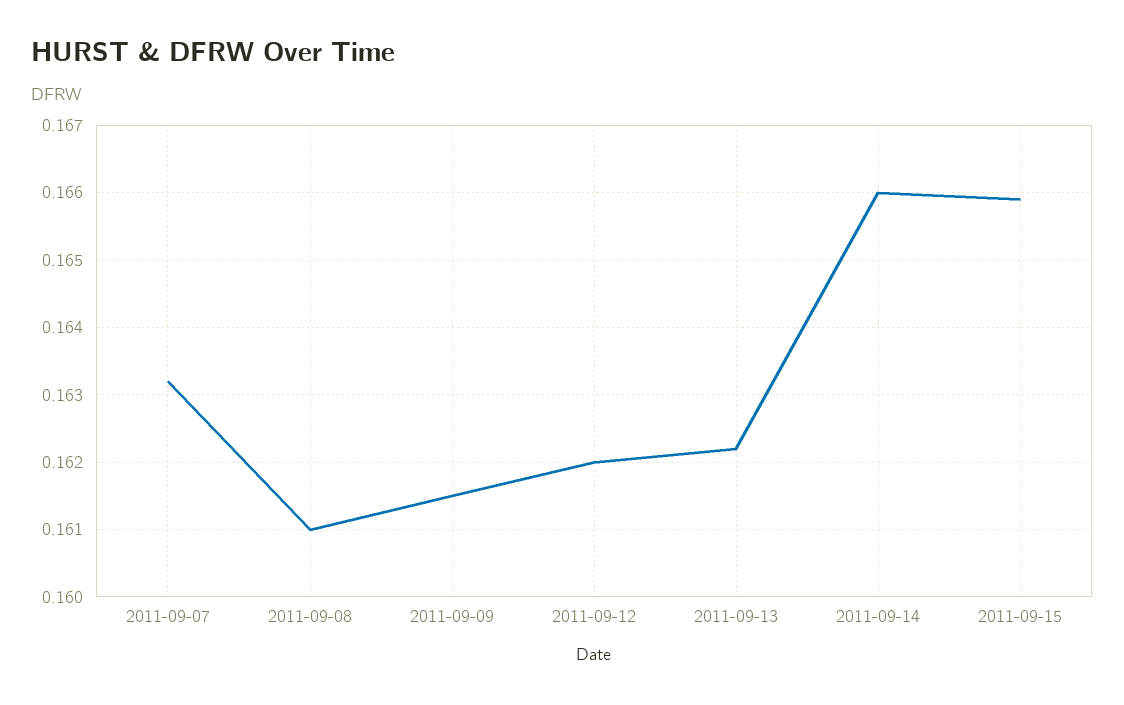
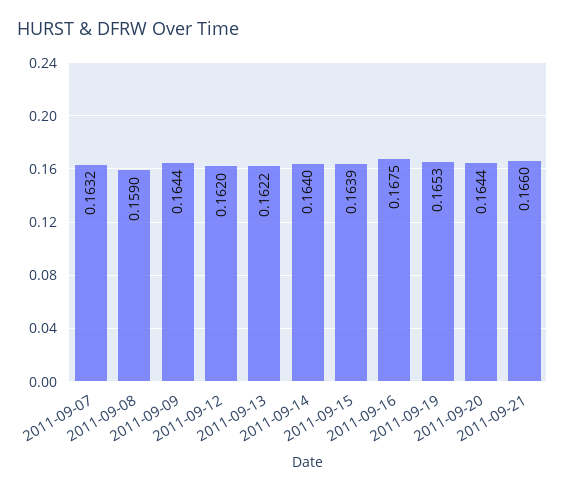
2011-09-08: 0.161 -> 0.159
2011-09-09: 0.1615 -> 0.1644
2011-09-14: 0.166 -> 0.164
2011-09-15: 0.1659 -> 0.1639
2011-09-16: none -> 0.1675
2011-09-19: none -> 0.1653
2011-09-20: none -> 0.1644
2011-09-21: none -> 0.166

